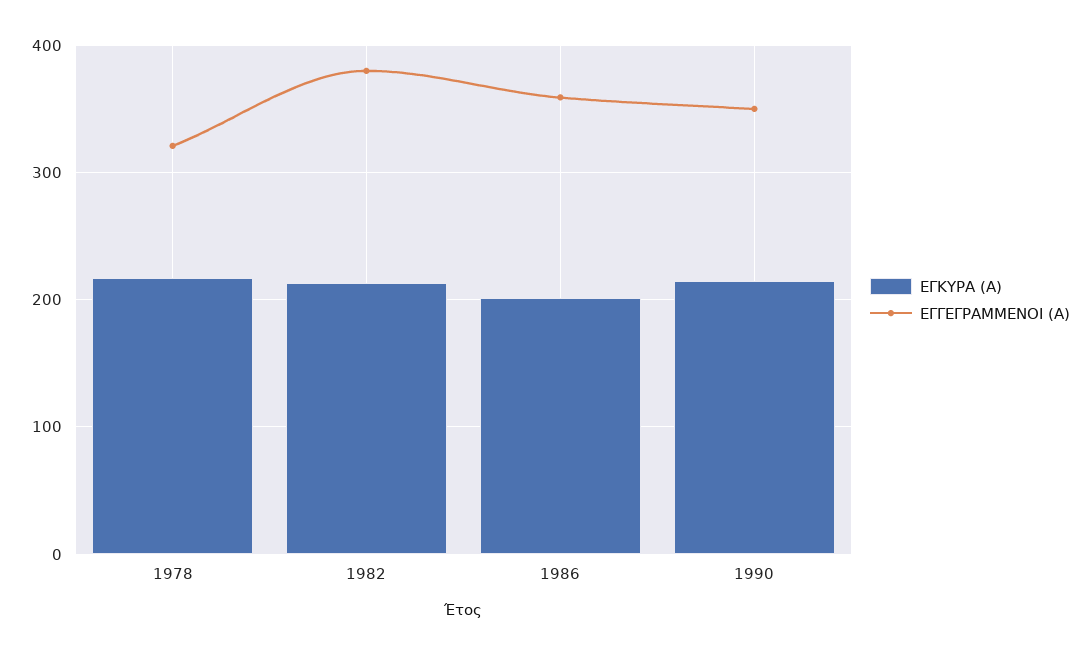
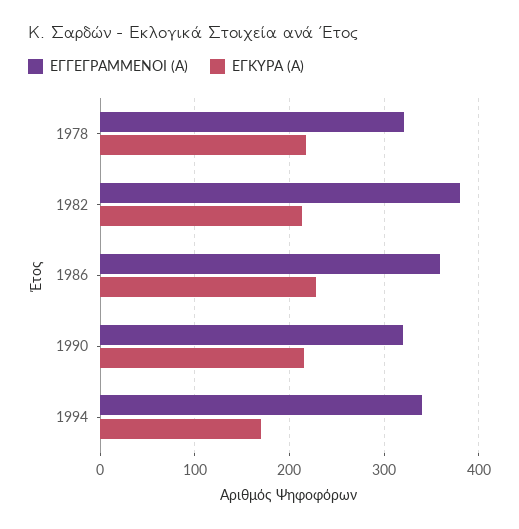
ΕΓΚΥΡΑ (Α), 1986: 200 -> 230
ΕΓΓΕΓΡΑΜΜΕΝΟΙ (Α), 1990: 350 -> 320
ΕΓΓΕΓΡΑΜΜΕΝΟΙ (Α), 1994: none -> 340
ΕΓΚΥΡΑ (Α), 1994: none -> 170

